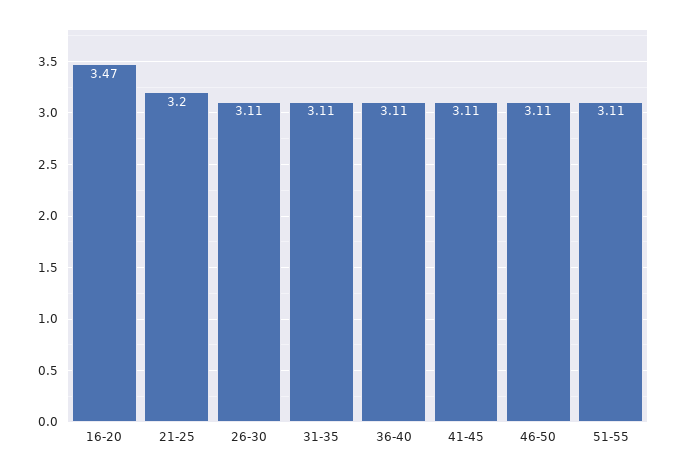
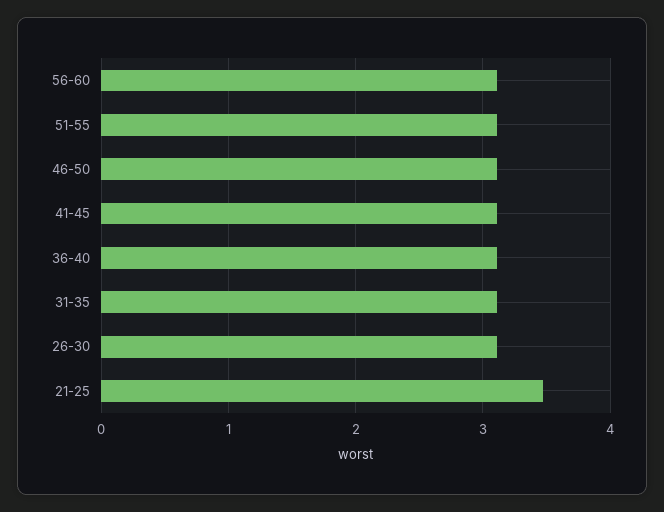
16-20: 3.47 -> none
21-25: 3.2 -> 3.5
56-60: none -> 3.1

